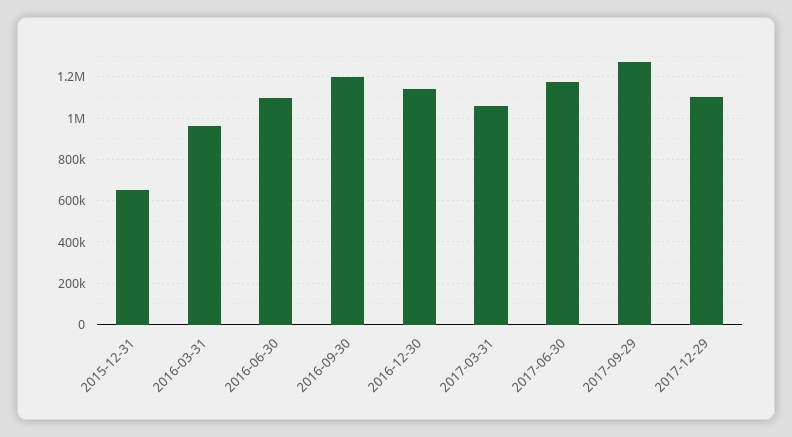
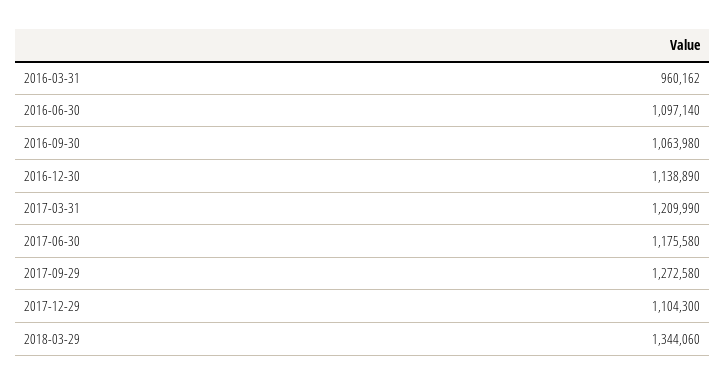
2015-12-31: 650000 -> none
2016-09-30: 1200000 -> 1063980
2017-03-31: 1050000 -> 1209990
2018-03-29: none -> 1344060

